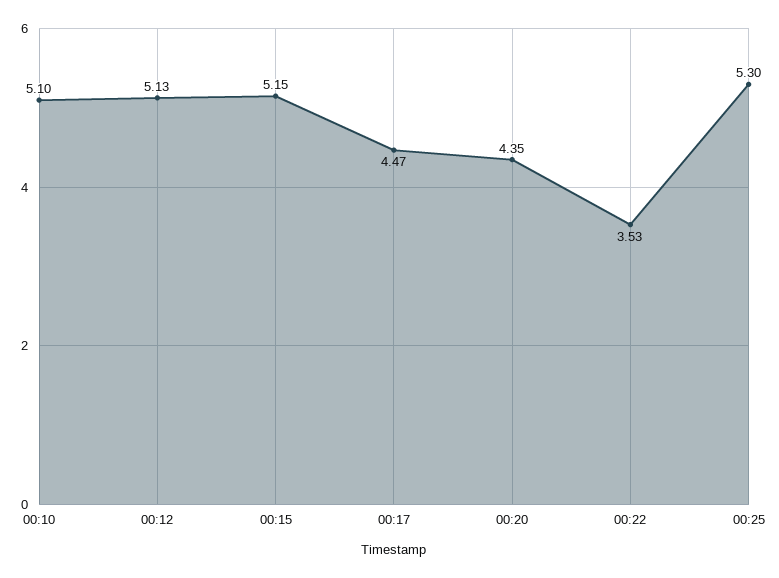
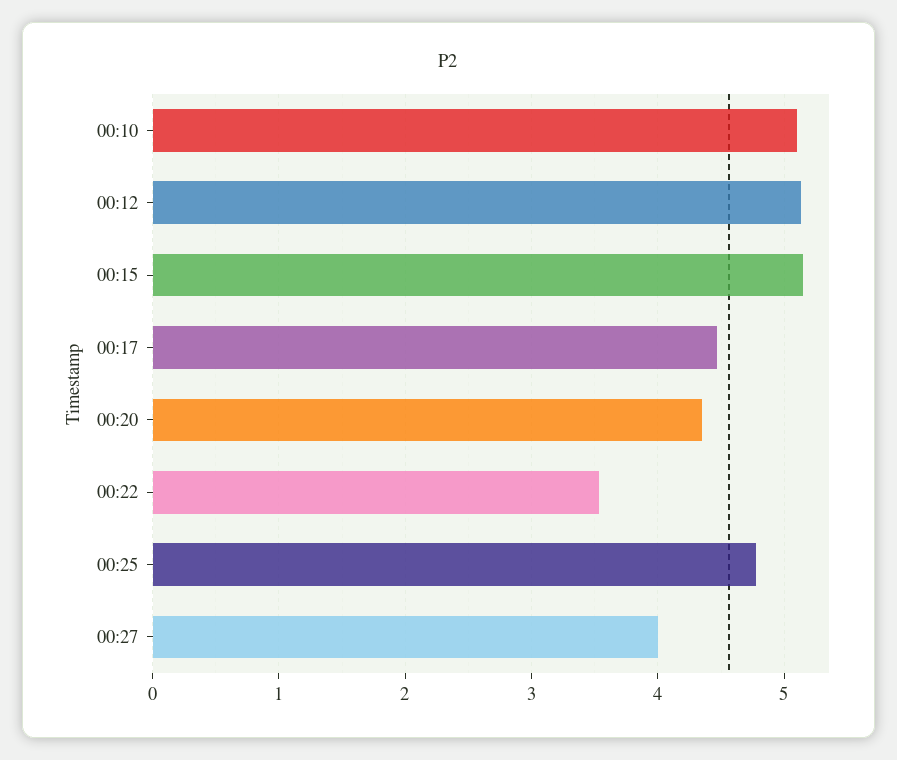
00:25: 5.3 -> 4.8
00:27: none -> 4

